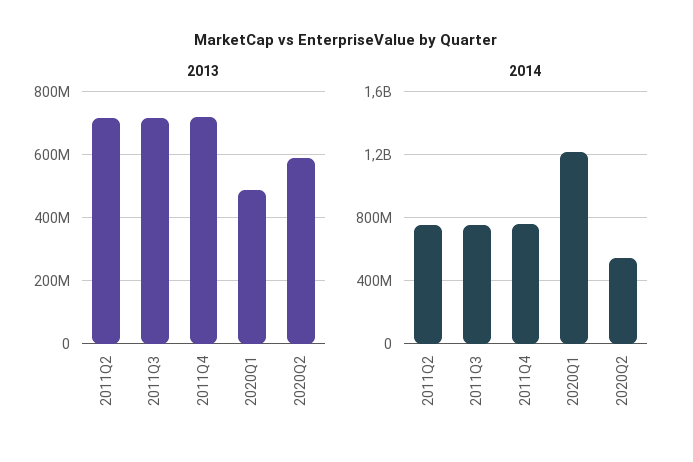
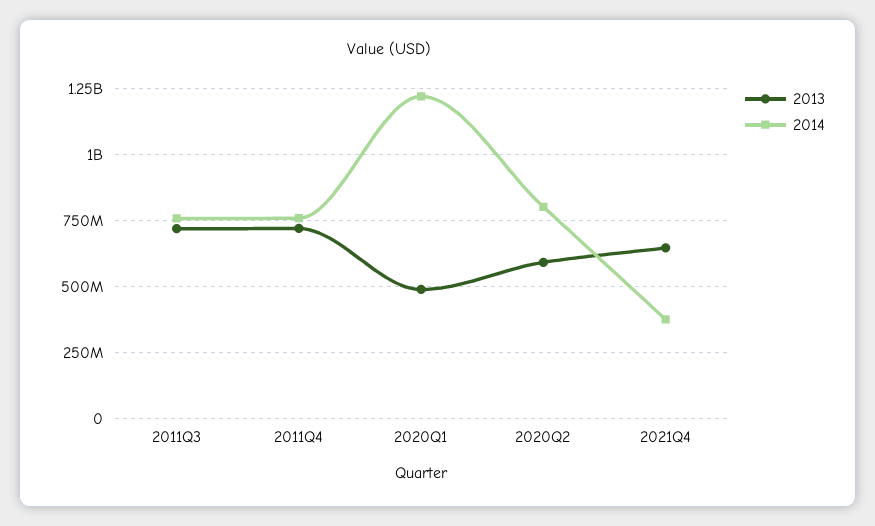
2013, 2011Q2: 720000000 -> none
2014, 2011Q2: 750000000 -> none
2014, 2020Q2: 550000000 -> 800000000
2013, 2021Q4: none -> 650000000
2014, 2021Q4: none -> 375000000

